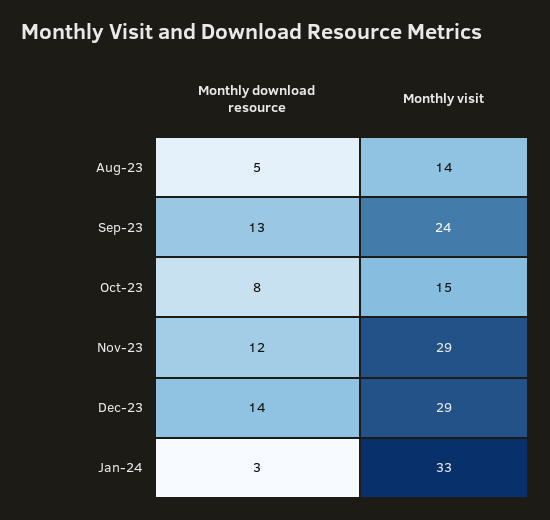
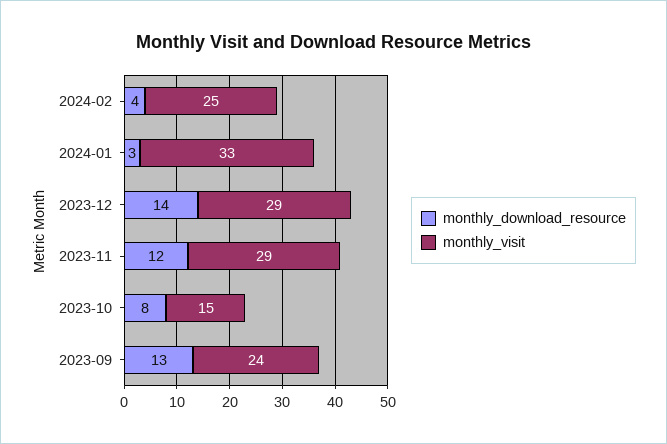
Monthly download resource, Aug-23: 5 -> none
Monthly visit, Aug-23: 14 -> none
Monthly download resource, 2024-02: none -> 4
Monthly visit, 2024-02: none -> 25

